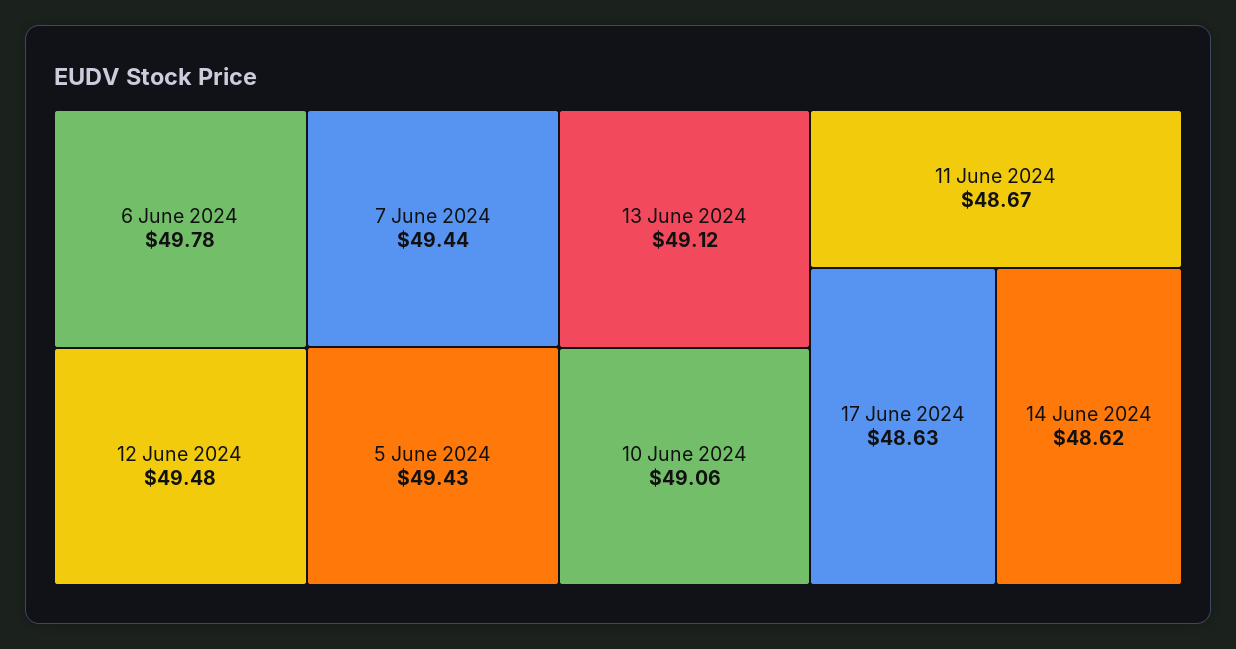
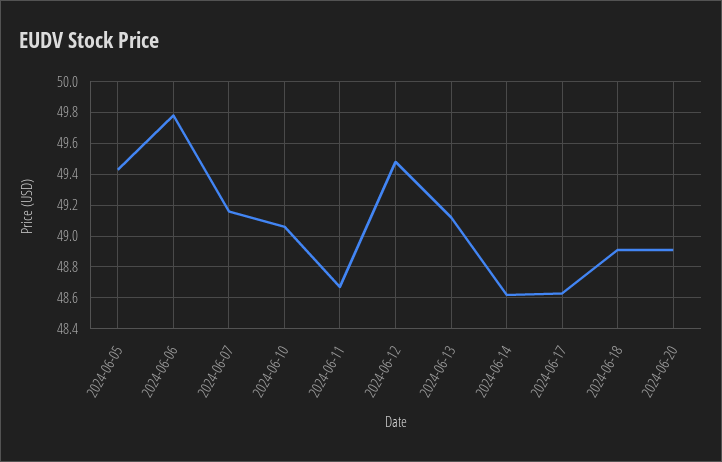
7 June 2024: 49.44 -> 49.15
2024-06-18: none -> 48.9
2024-06-20: none -> 48.9

